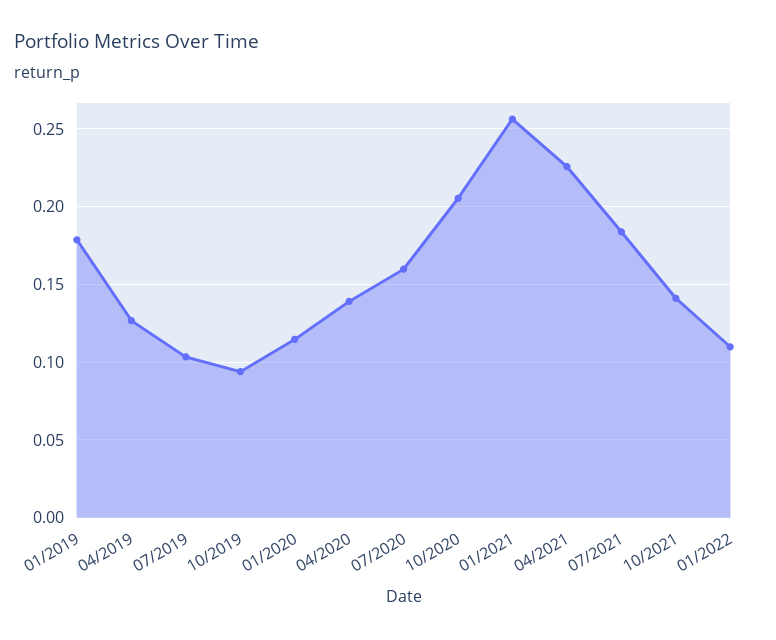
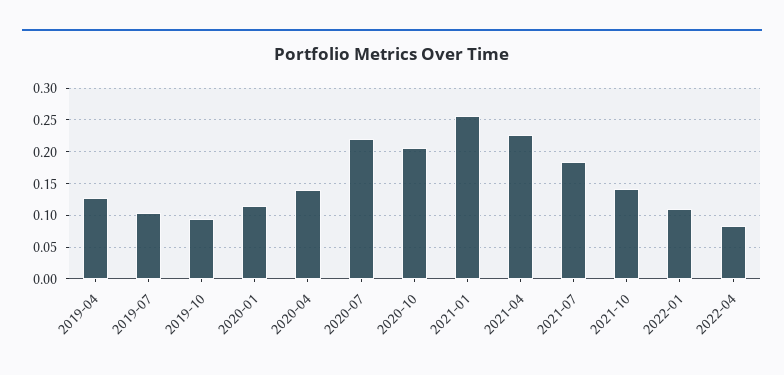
01/2019: 0.18 -> none
07/2020: 0.16 -> 0.22
2022-04: none -> 0.08

